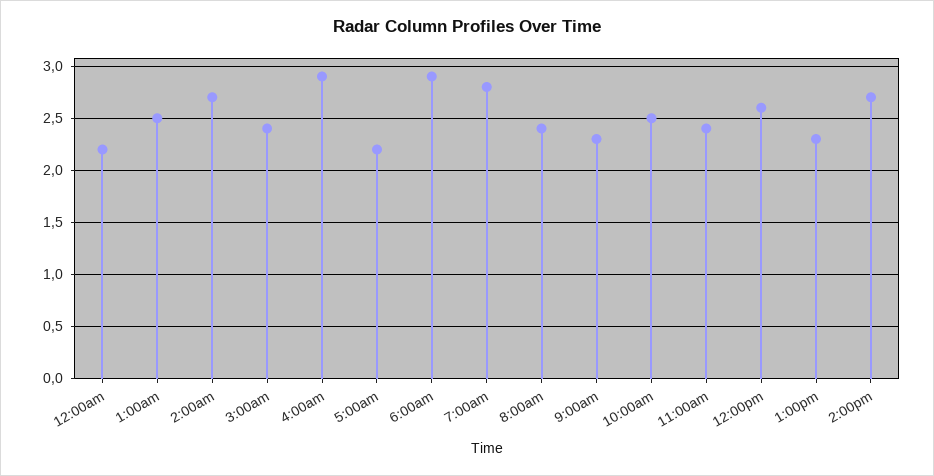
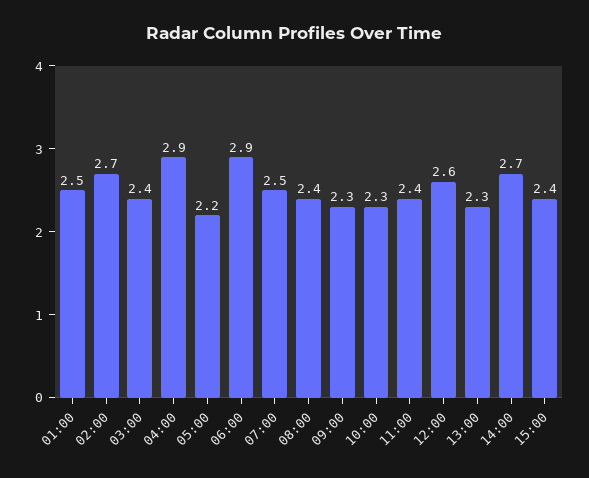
12:00am: 2.2 -> none
7:00am: 2.8 -> 2.5
10:00am: 2.5 -> 2.3
15:00: none -> 2.4

